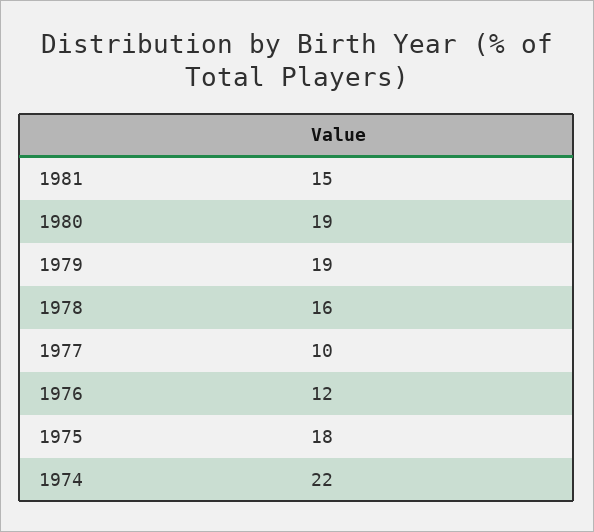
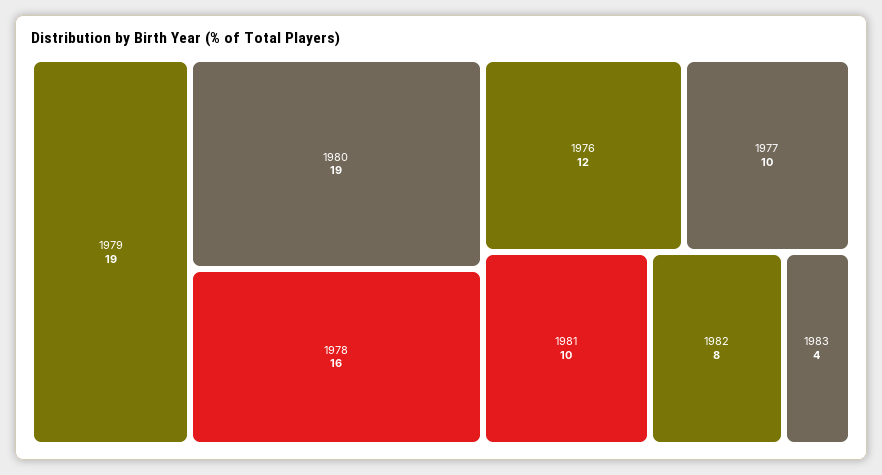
1981: 15 -> 10
1975: 18 -> none
1974: 22 -> none
1982: none -> 8
1983: none -> 4

